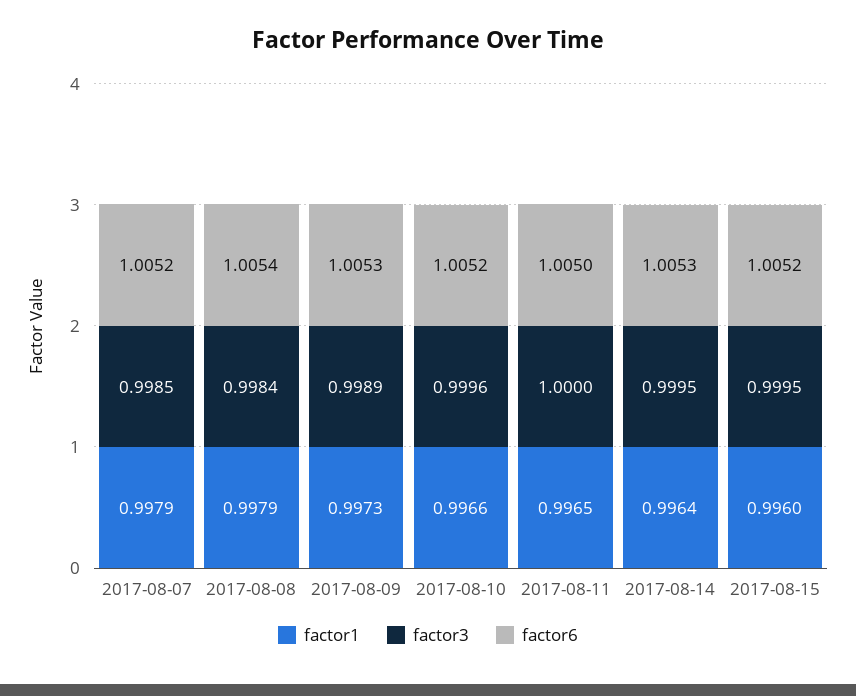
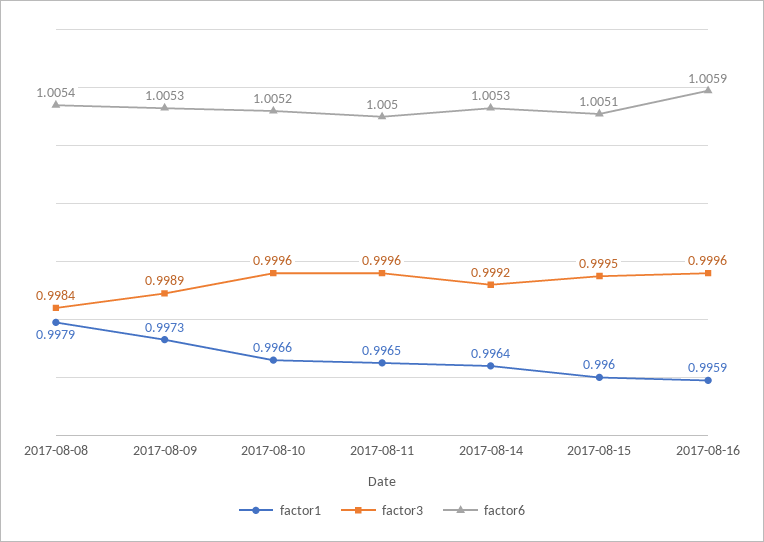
factor1, 2017-08-07: 0.9979 -> none
factor3, 2017-08-07: 0.9985 -> none
factor6, 2017-08-07: 1.0052 -> none
factor3, 2017-08-11: 1 -> 0.9996
factor3, 2017-08-14: 0.9995 -> 0.9992
factor6, 2017-08-15: 1.0052 -> 1.0051
factor1, 2017-08-16: none -> 0.9959
factor3, 2017-08-16: none -> 0.9996
factor6, 2017-08-16: none -> 1.0059

